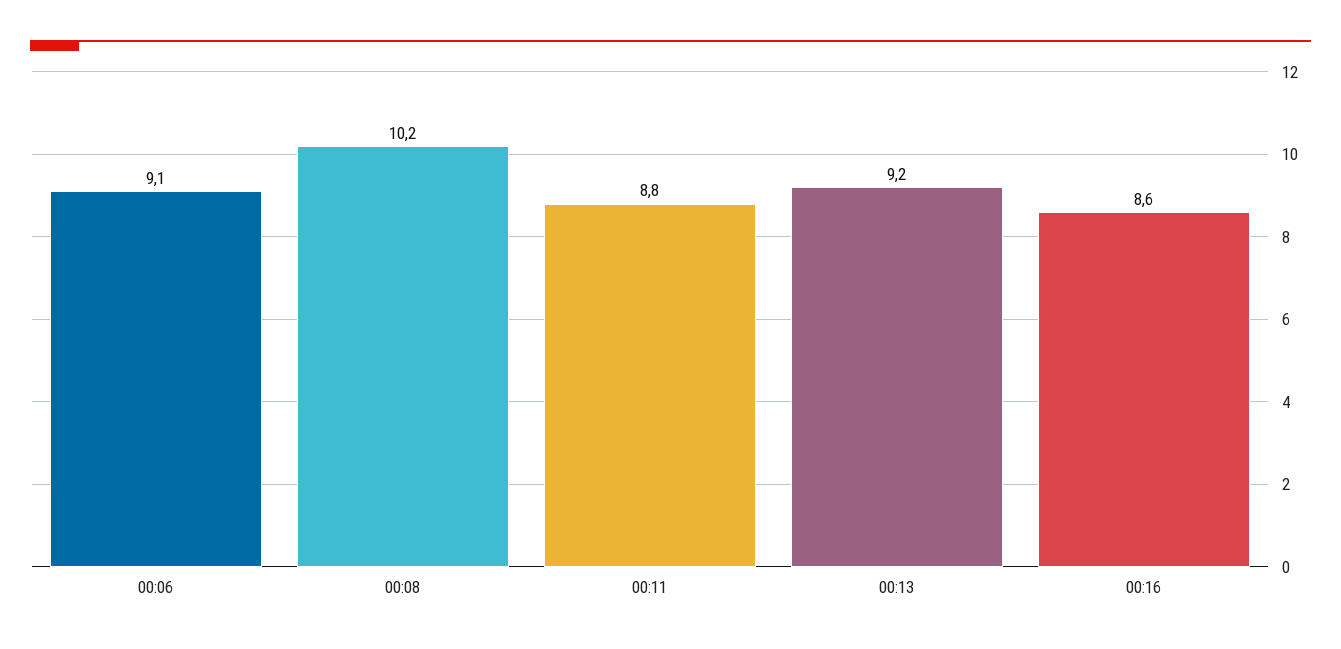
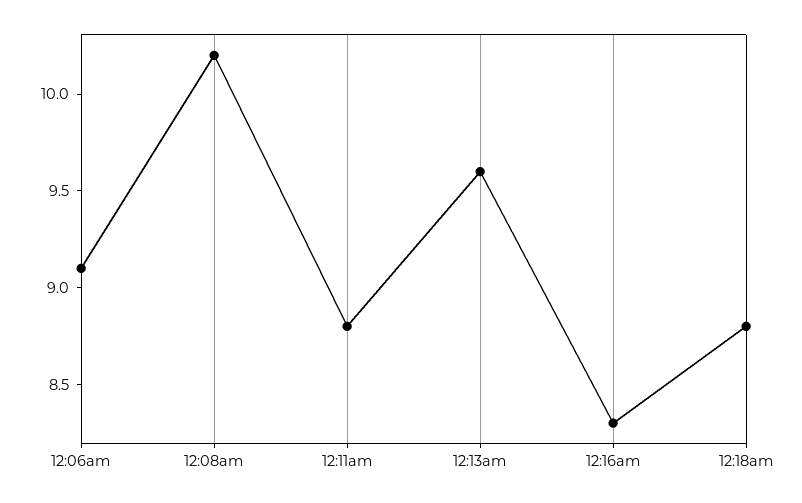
00:13: 9.2 -> 9.6
00:16: 8.6 -> 8.3
12:18am: none -> 8.8

